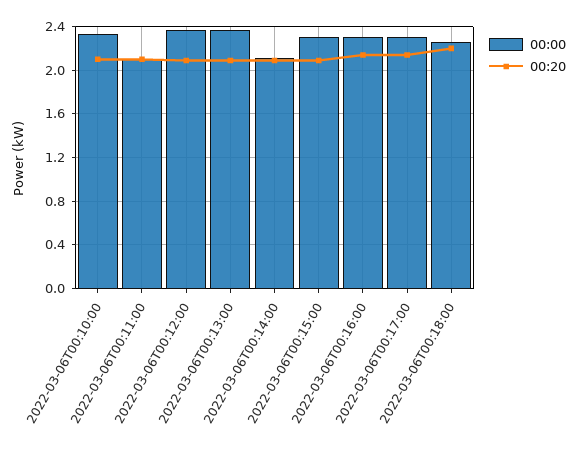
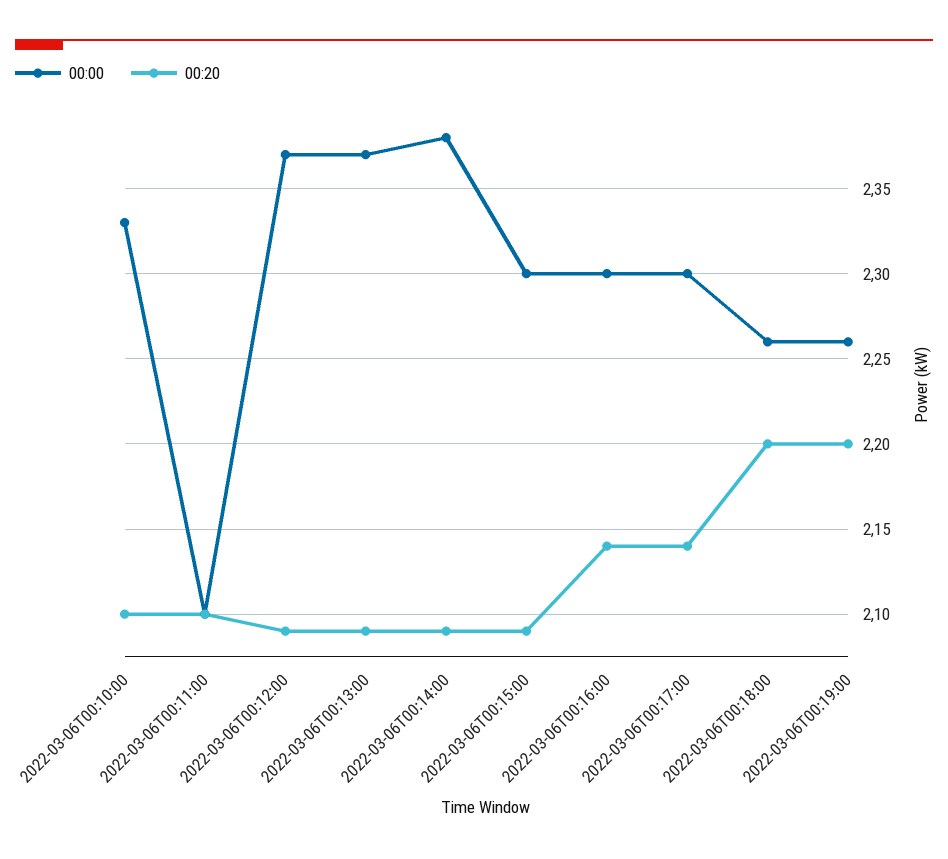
00:00, 2022-03-06T00:14:00: 2.1 -> 2.38
00:00, 2022-03-06T00:19:00: none -> 2.26
00:20, 2022-03-06T00:19:00: none -> 2.2

